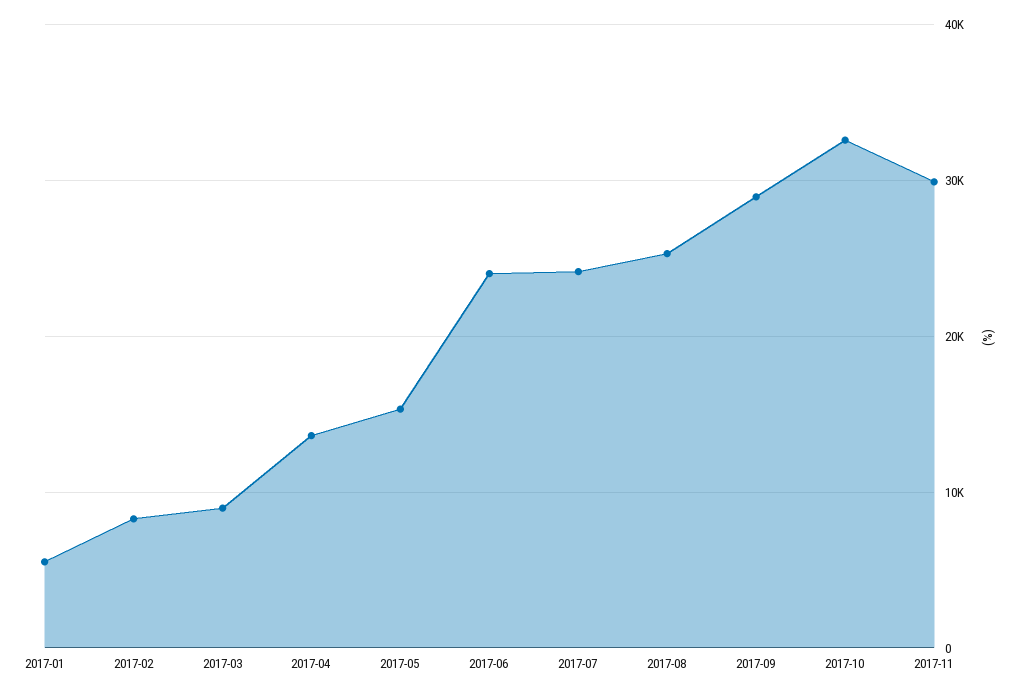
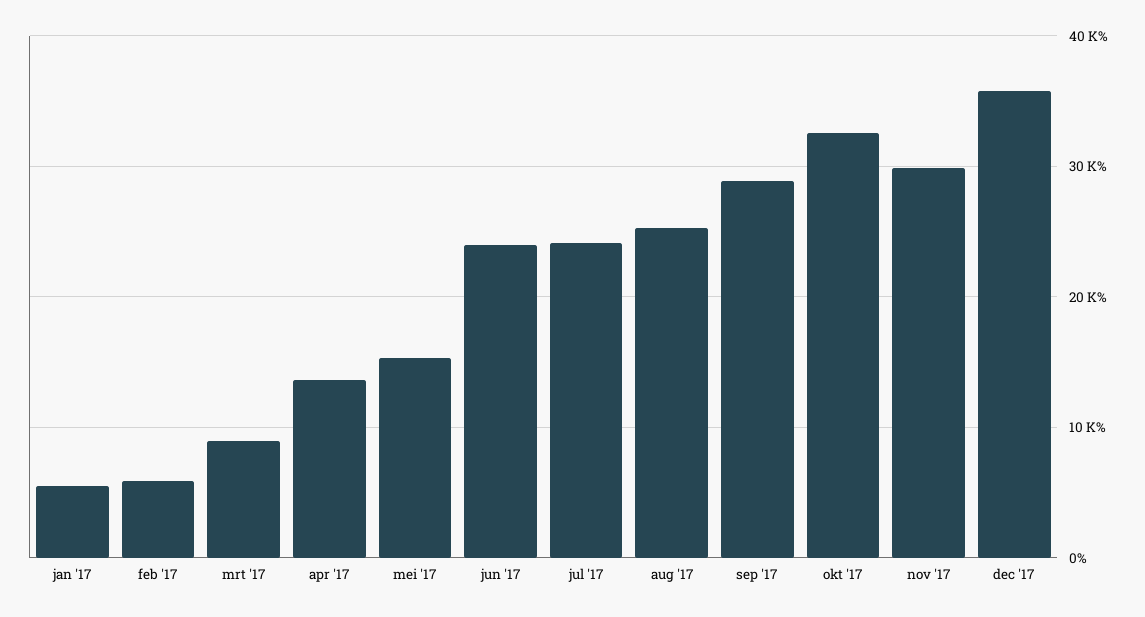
2017-02: 8000 -> 6000
dec '17: none -> 36000

